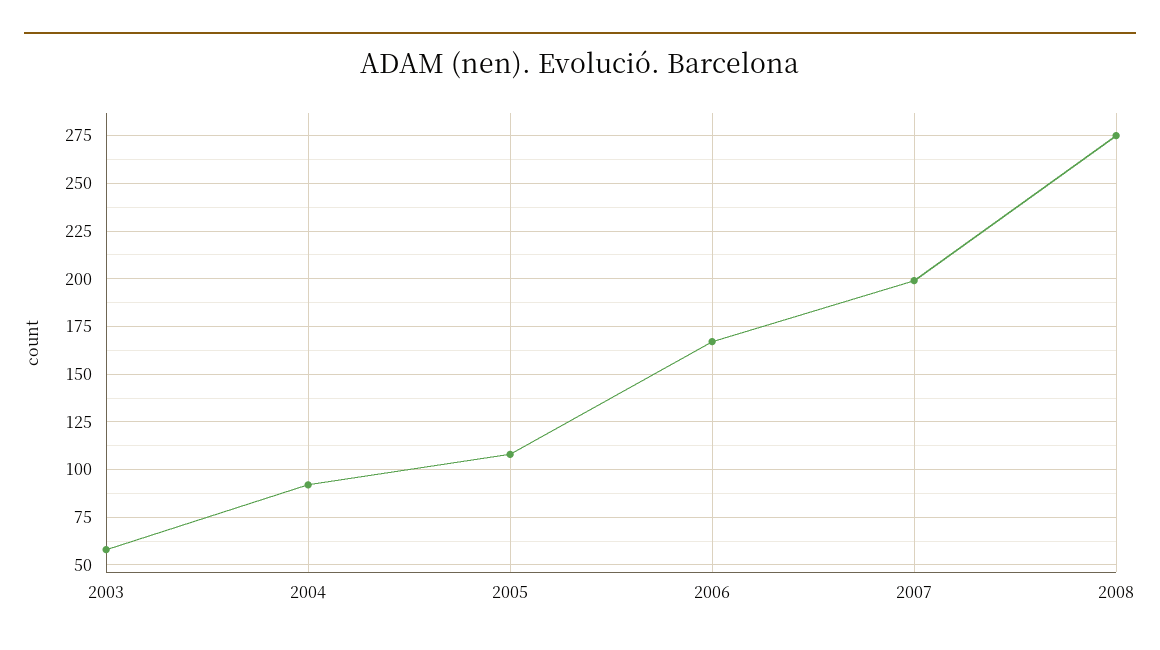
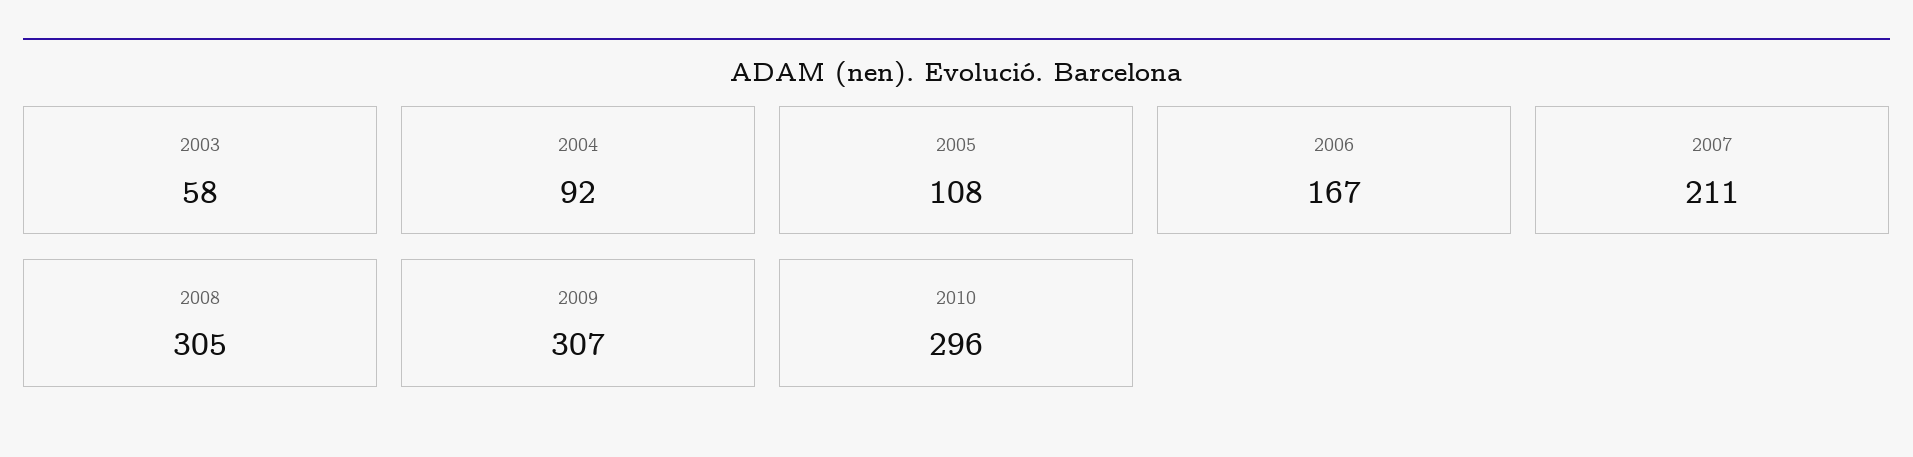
2007: 200 -> 211
2008: 275 -> 305
2009: none -> 307
2010: none -> 296

